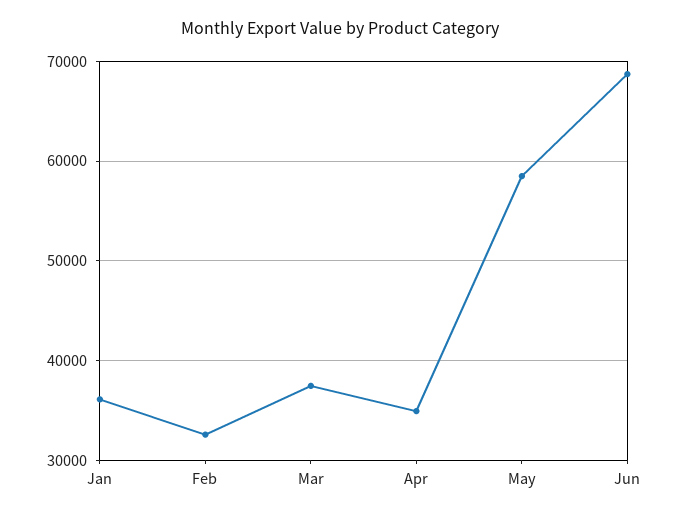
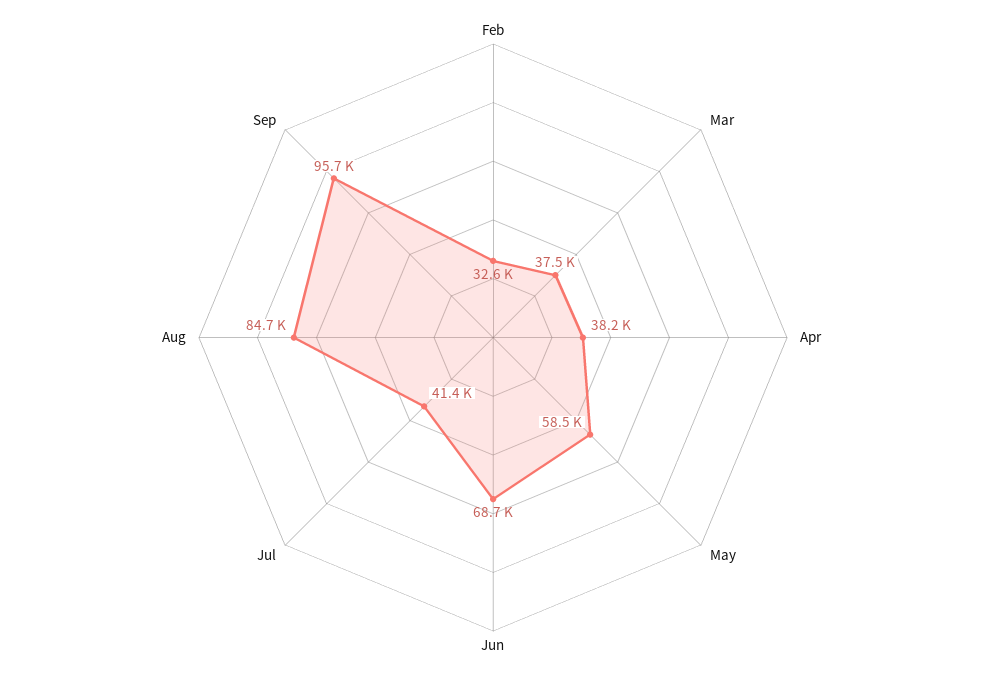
Jan: 36000 -> none
Apr: 35000 -> 38200
Jul: none -> 41400
Aug: none -> 84700
Sep: none -> 95700

